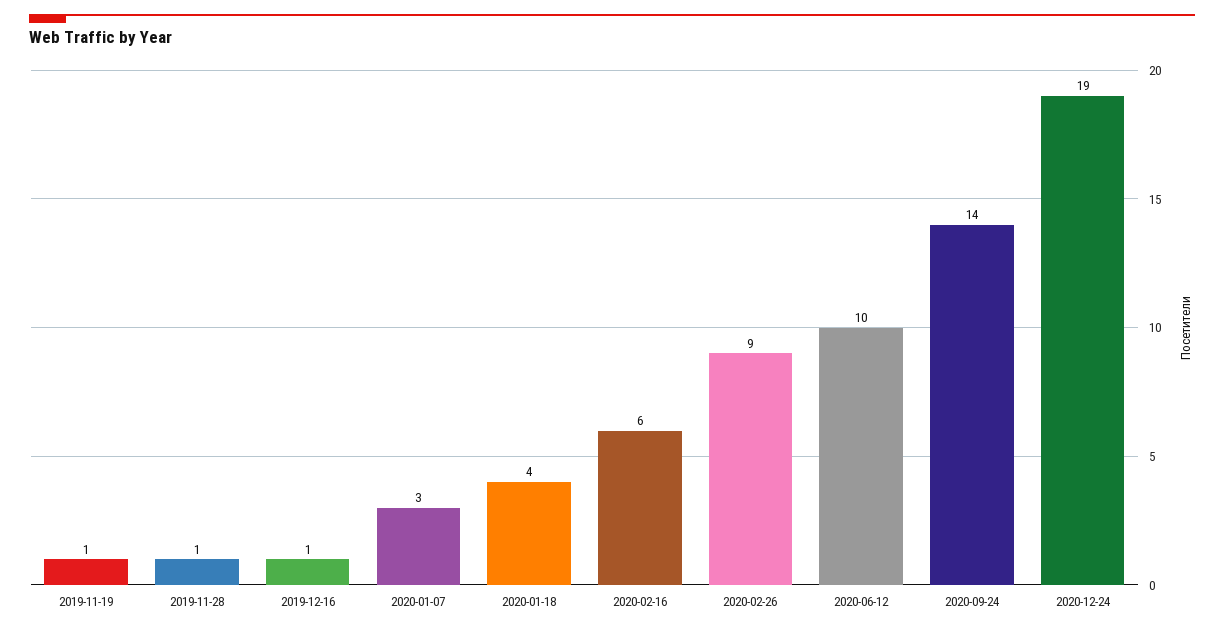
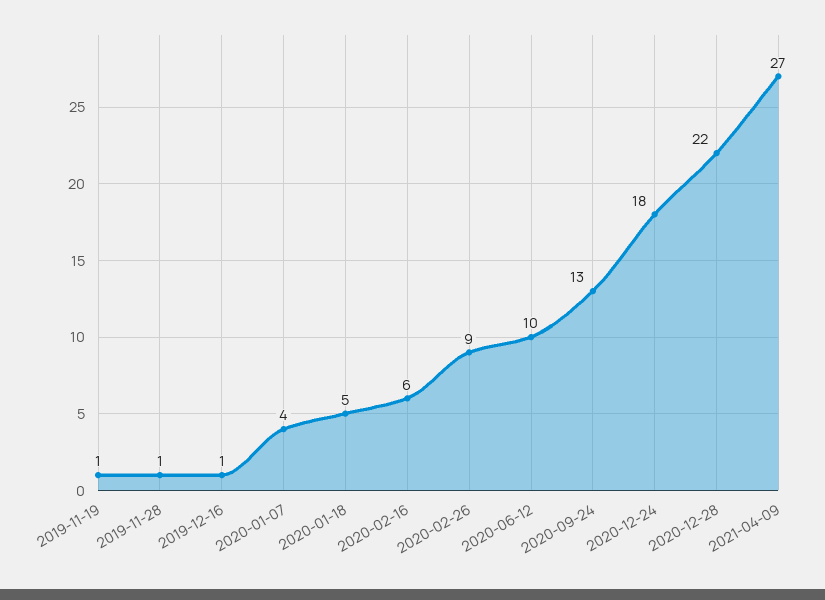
2020-01-07: 3 -> 4
2020-01-18: 4 -> 5
2020-09-24: 14 -> 13
2020-12-24: 19 -> 18
2020-12-28: none -> 22
2021-04-09: none -> 27

